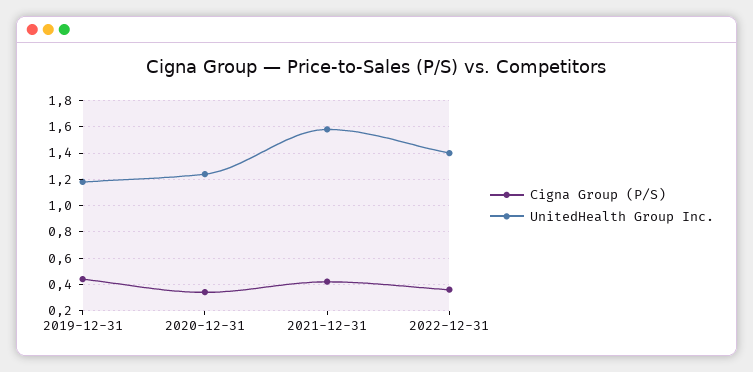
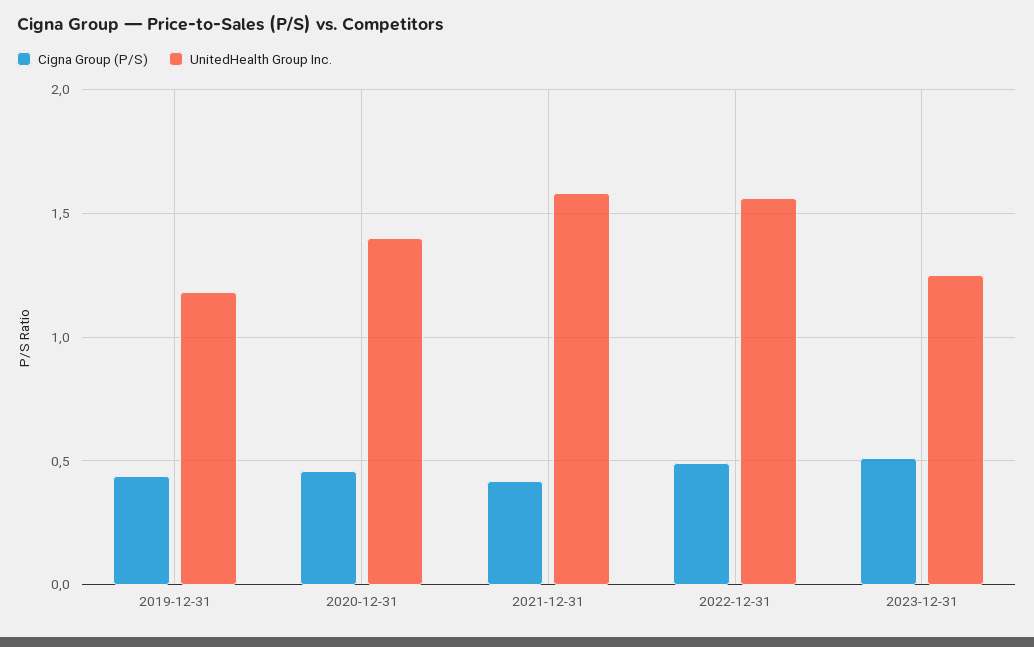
Cigna Group (P/S), 2020-12-31: 0.35 -> 0.45
UnitedHealth Group Inc., 2020-12-31: 1.25 -> 1.4
Cigna Group (P/S), 2022-12-31: 0.35 -> 0.5
UnitedHealth Group Inc., 2022-12-31: 1.4 -> 1.55
Cigna Group (P/S), 2023-12-31: none -> 0.5
UnitedHealth Group Inc., 2023-12-31: none -> 1.25

